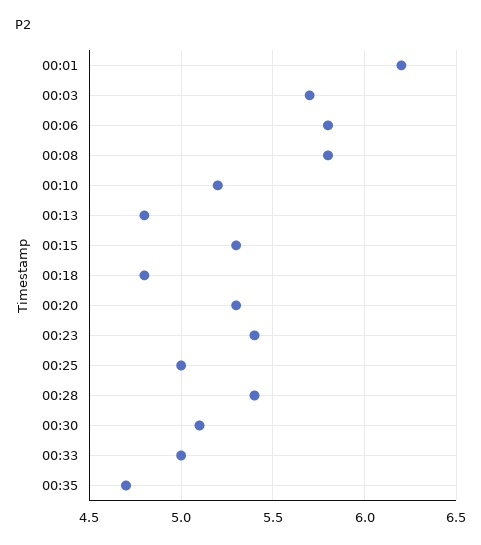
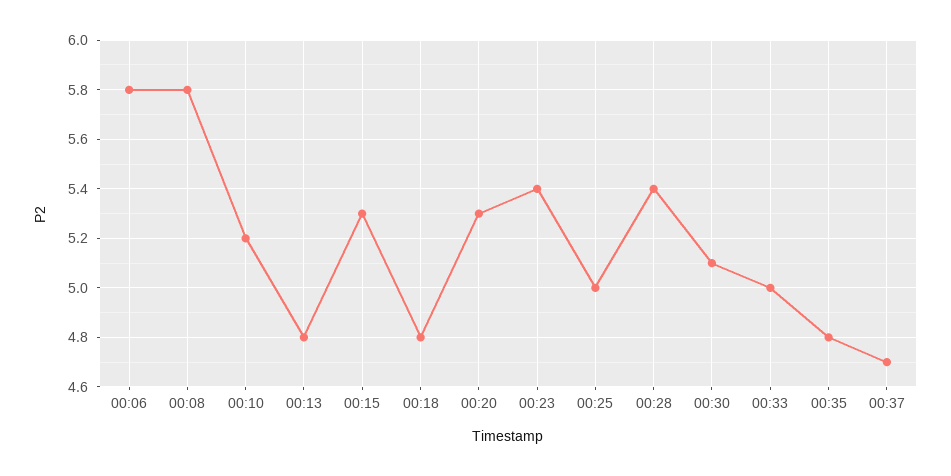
00:01: 6.2 -> none
00:03: 5.7 -> none
00:35: 4.7 -> 4.8
00:37: none -> 4.7

